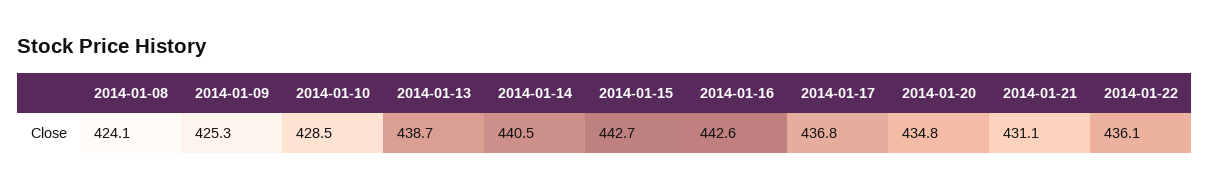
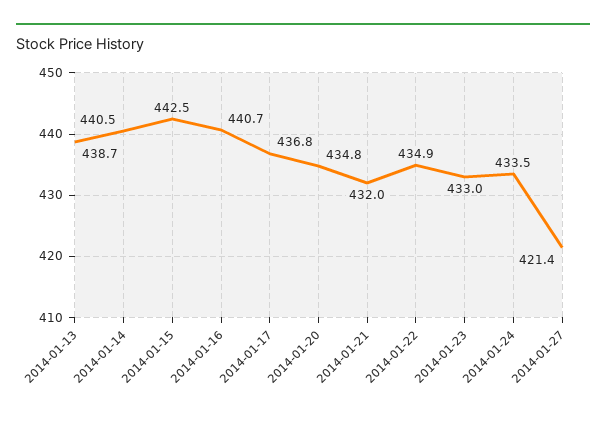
2014-01-08: 424.1 -> none
2014-01-09: 425.3 -> none
2014-01-10: 428.5 -> none
2014-01-15: 442.7 -> 442.5
2014-01-16: 442.6 -> 440.7
2014-01-21: 431.1 -> 432
2014-01-22: 436.1 -> 434.9
2014-01-23: none -> 433
2014-01-24: none -> 433.5
2014-01-27: none -> 421.4

